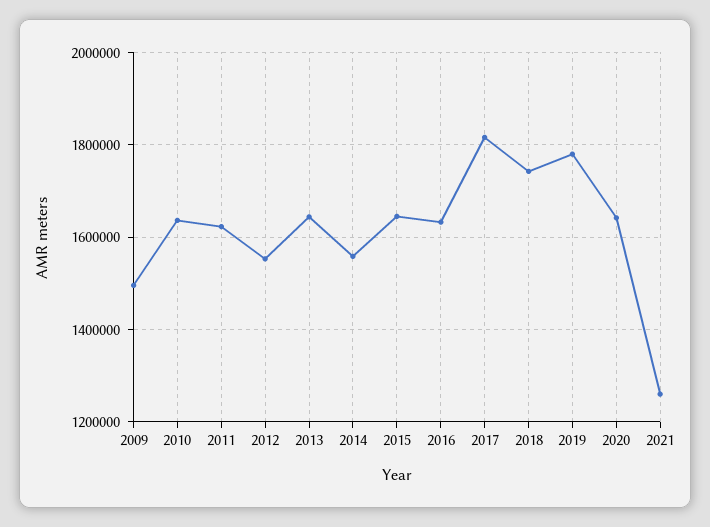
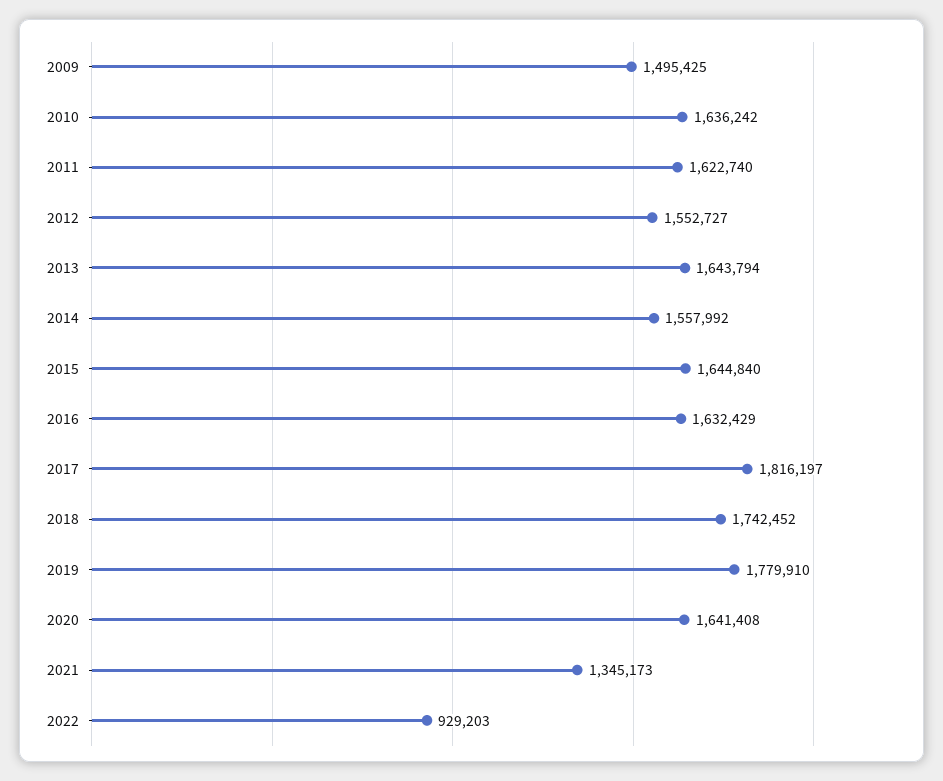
2021: 1260000 -> 1345173
2022: none -> 929203

